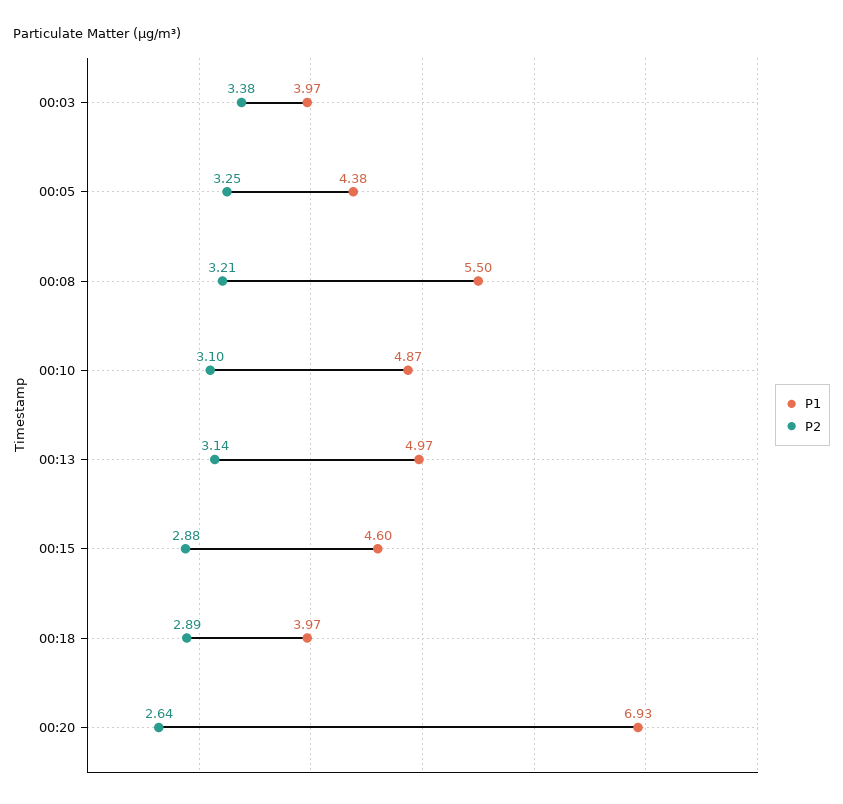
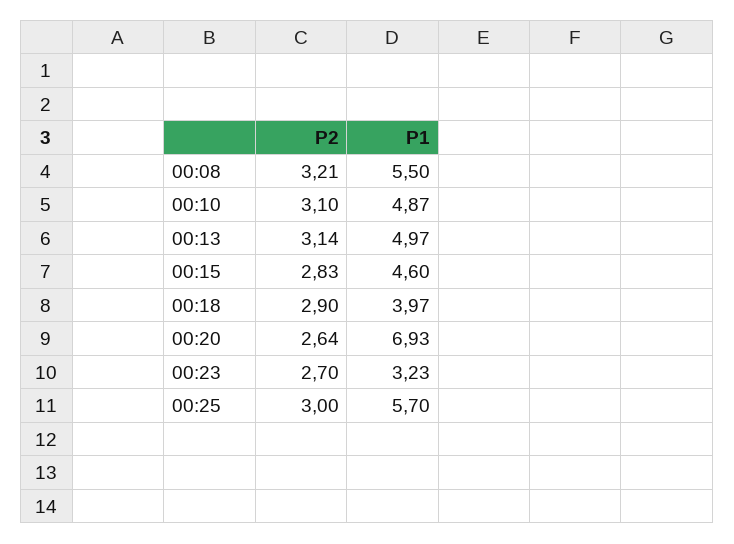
P1, 00:03: 3.97 -> none
P2, 00:03: 3.38 -> none
P1, 00:05: 4.38 -> none
P2, 00:05: 3.25 -> none
P2, 00:15: 2.88 -> 2.83
P2, 00:18: 2.89 -> 2.9
P2, 00:23: none -> 2.7
P1, 00:23: none -> 3.23
P2, 00:25: none -> 3
P1, 00:25: none -> 5.7

